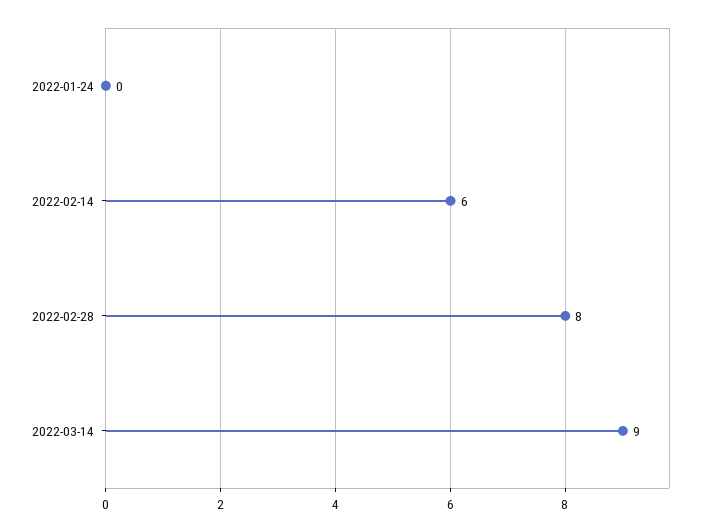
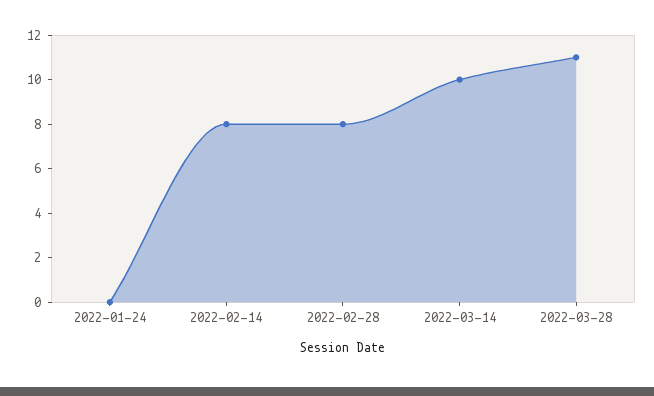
2022-02-14: 6 -> 8
2022-03-14: 9 -> 10
2022-03-28: none -> 11

